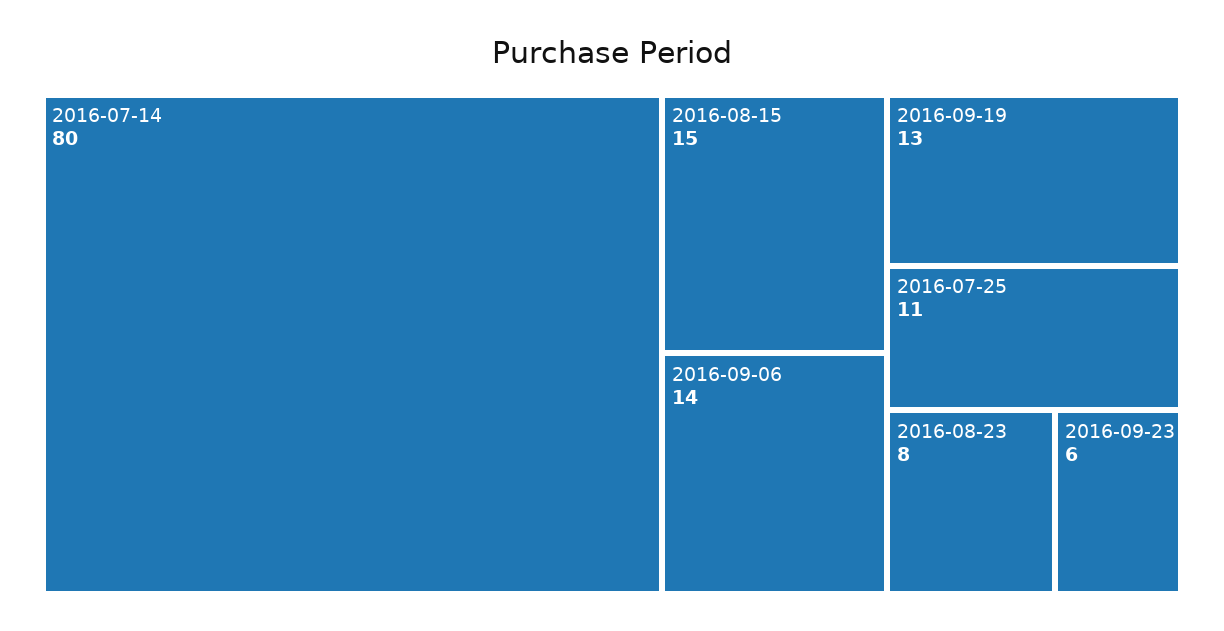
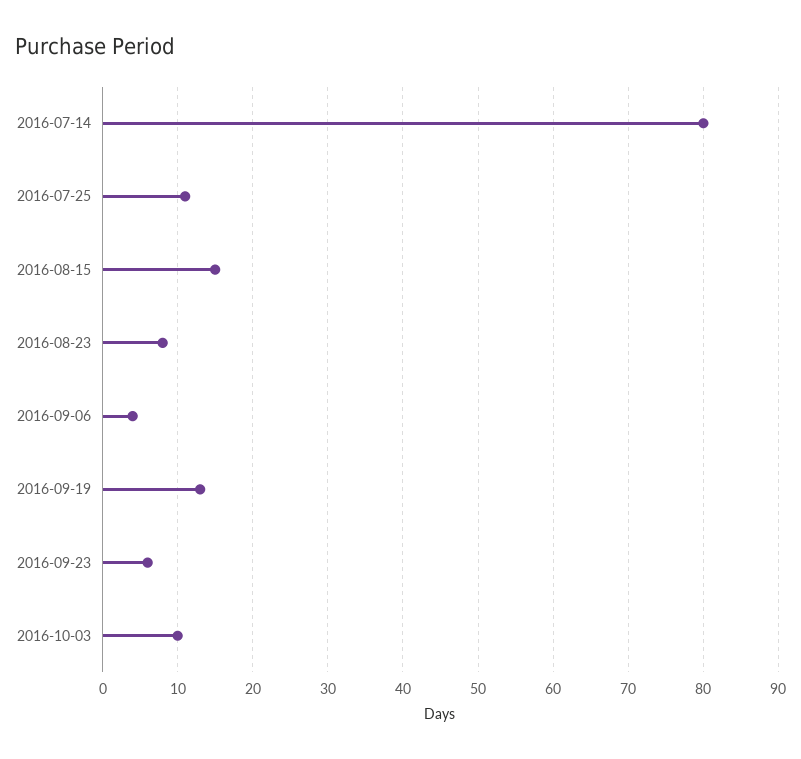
2016-09-06: 14 -> 4
2016-10-03: none -> 10

